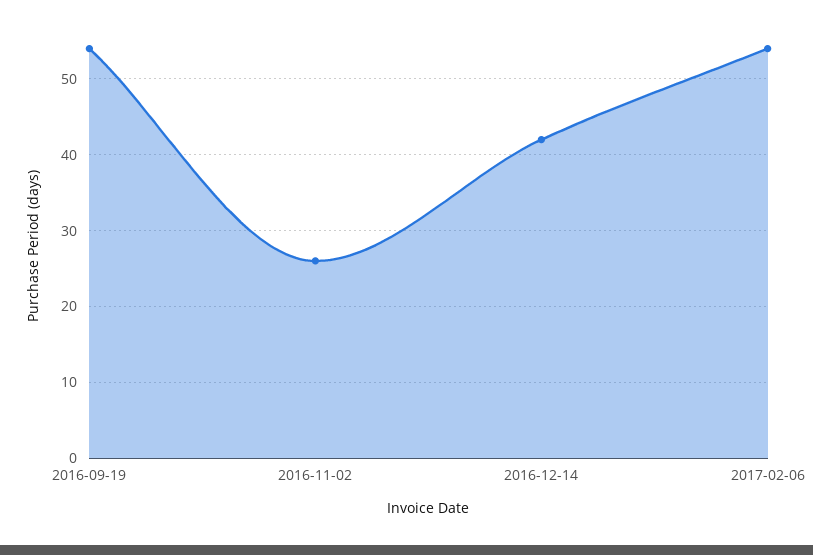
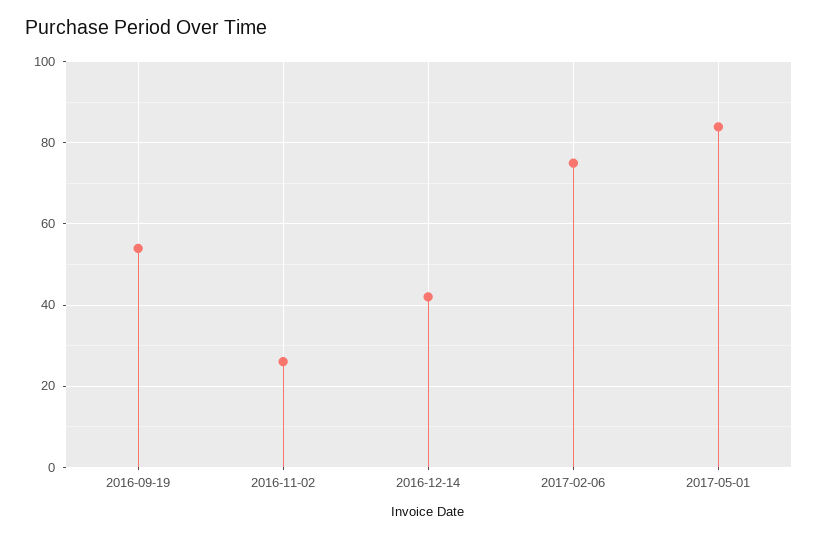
2017-02-06: 54 -> 75
2017-05-01: none -> 85

